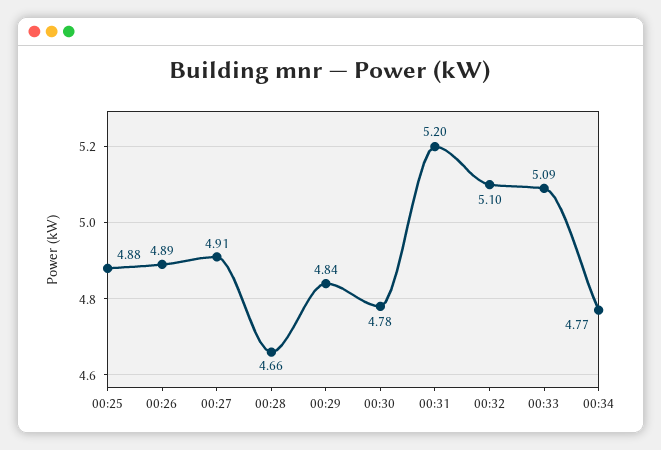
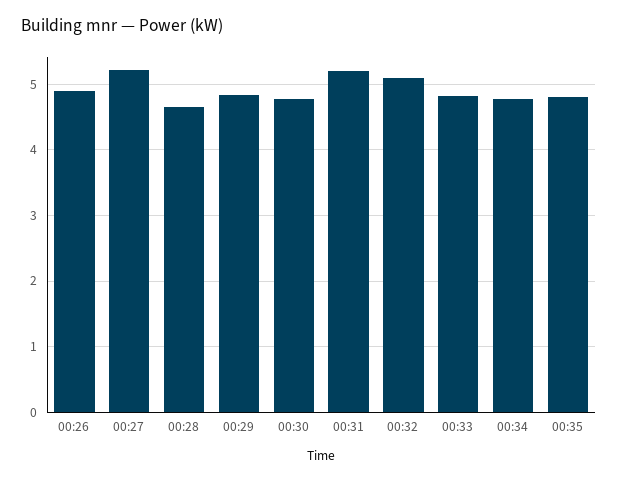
00:25: 4.88 -> none
00:27: 4.91 -> 5.2
00:33: 5.09 -> 4.8
00:35: none -> 4.8

